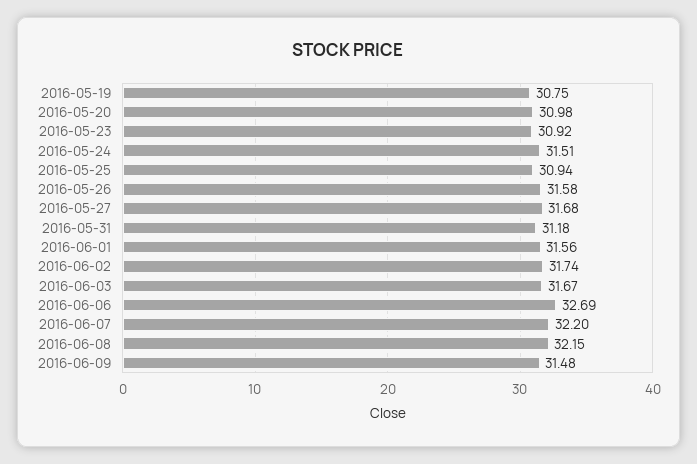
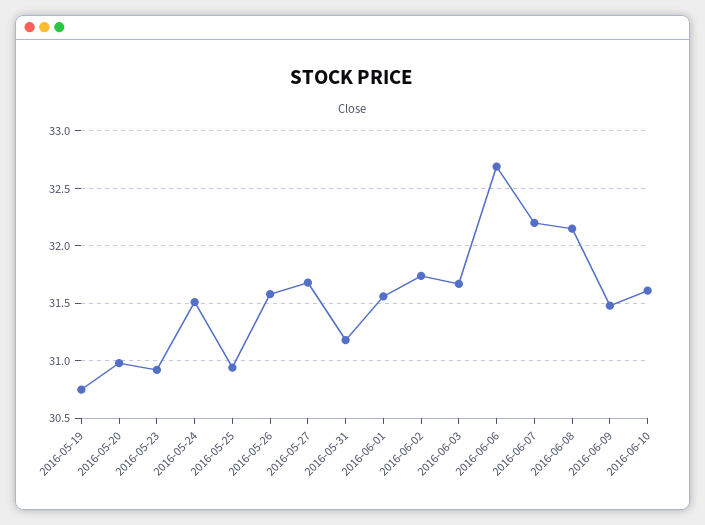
2016-06-10: none -> 31.6

